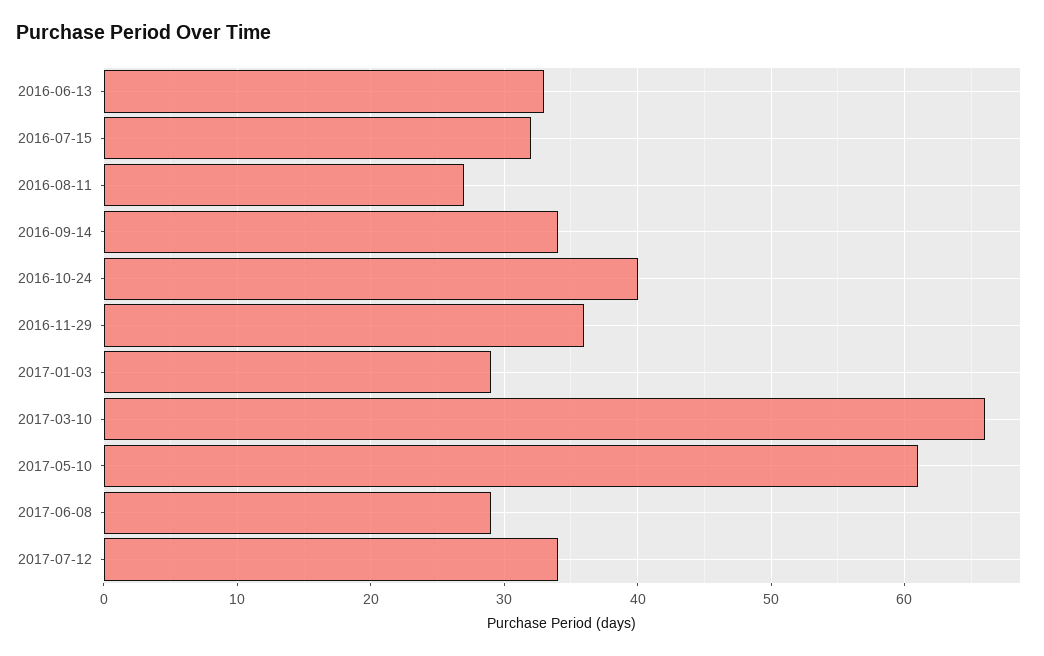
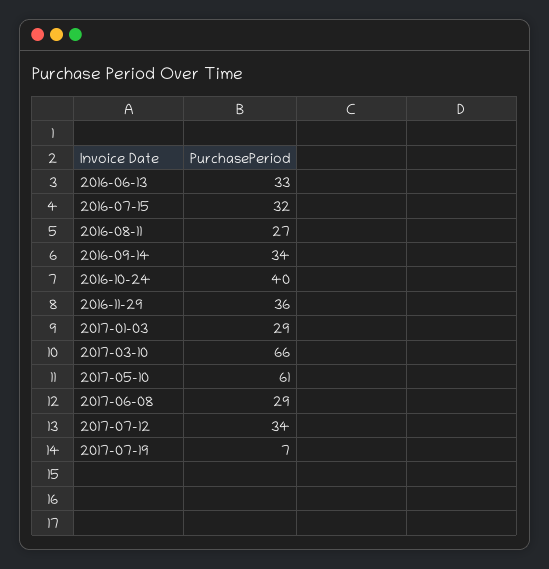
2017-07-19: none -> 7

